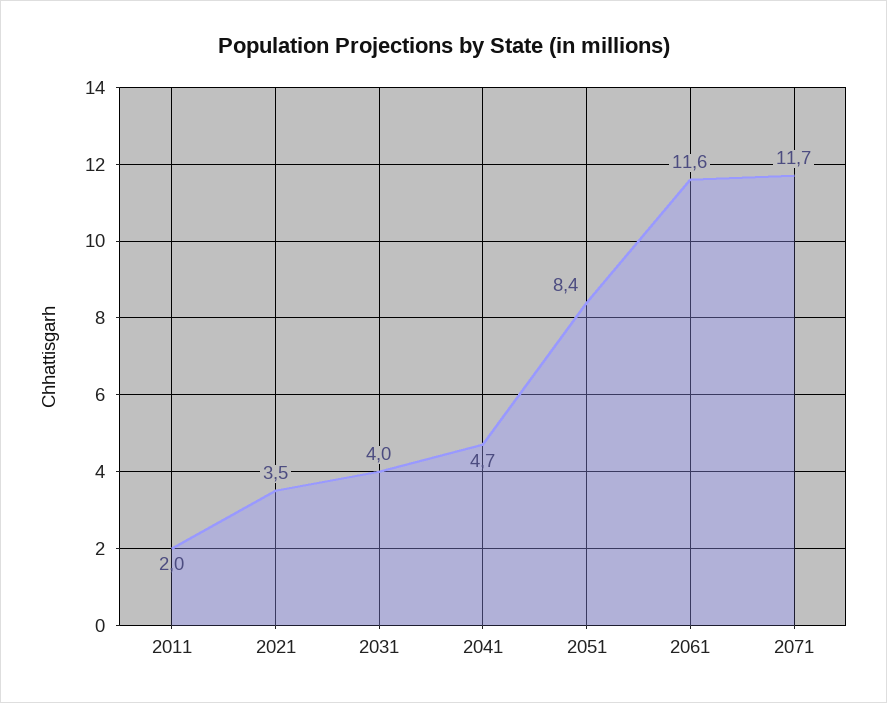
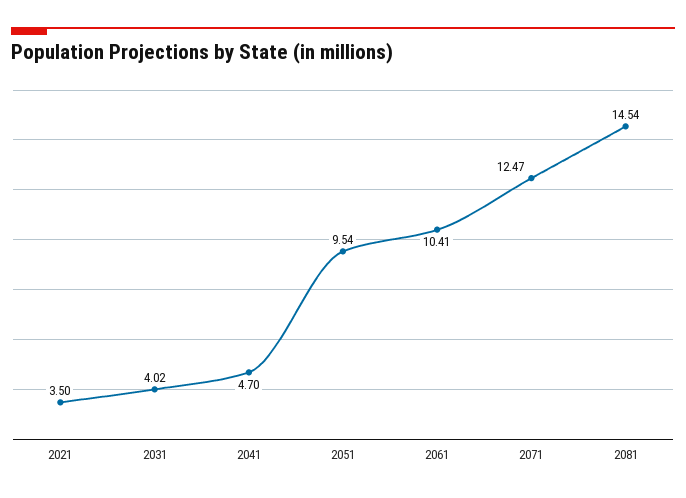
2011: 2 -> none
2051: 8.4 -> 9.54
2061: 11.6 -> 10.41
2071: 11.7 -> 12.47
2081: none -> 14.54

